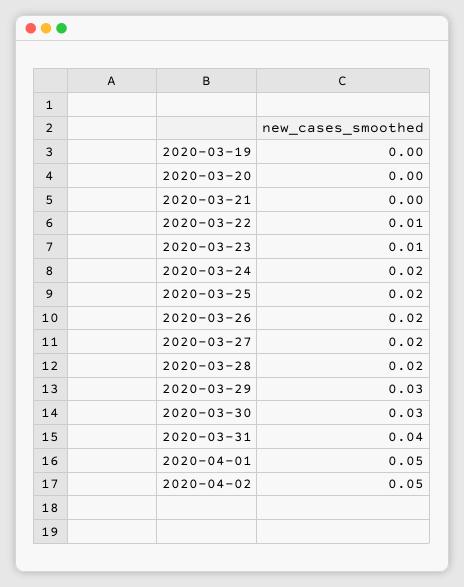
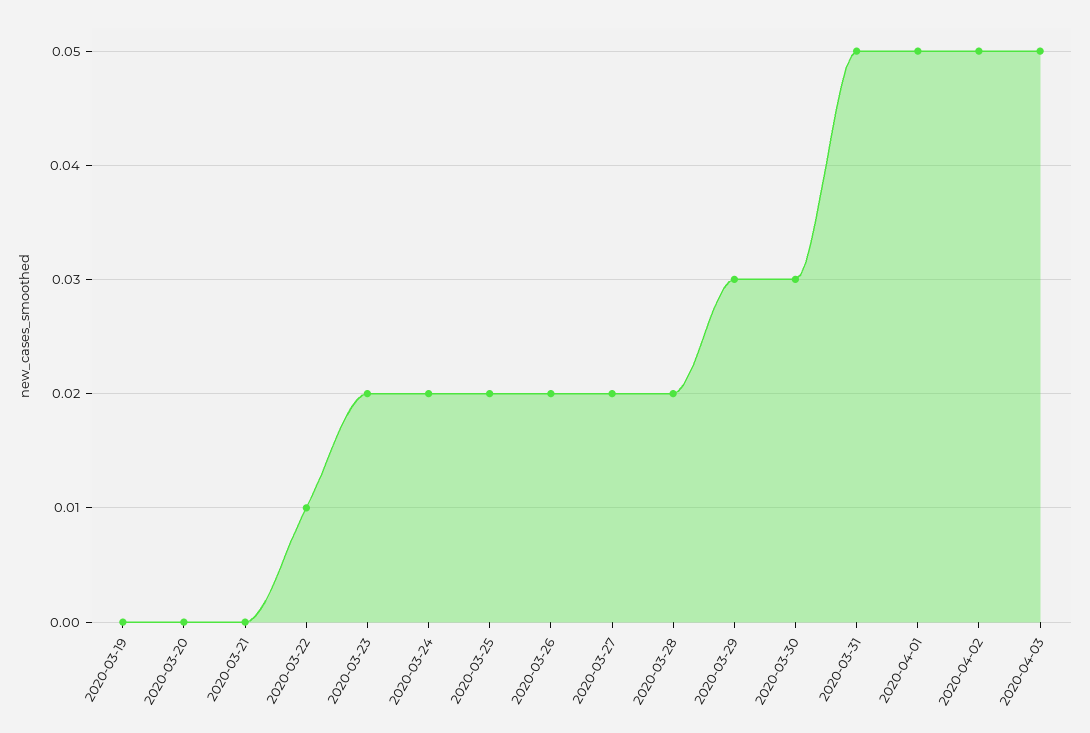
2020-03-23: 0.01 -> 0.02
2020-03-31: 0.04 -> 0.05
2020-04-03: none -> 0.05

